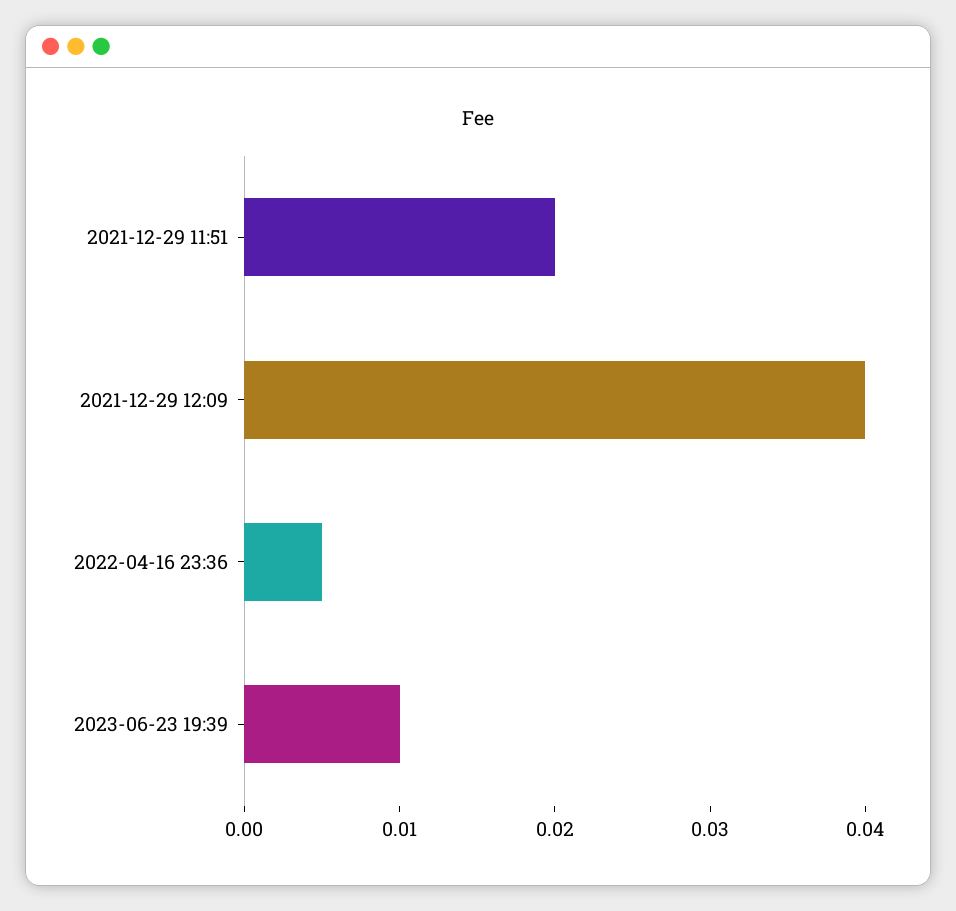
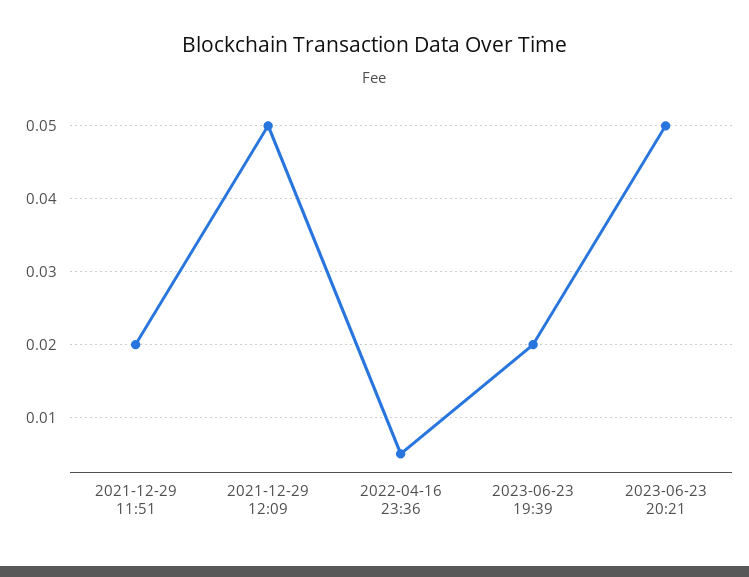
2021-12-29 12:09: 0.04 -> 0.05
2023-06-23 19:39: 0.01 -> 0.02
2023-06-23 20:21: none -> 0.05

